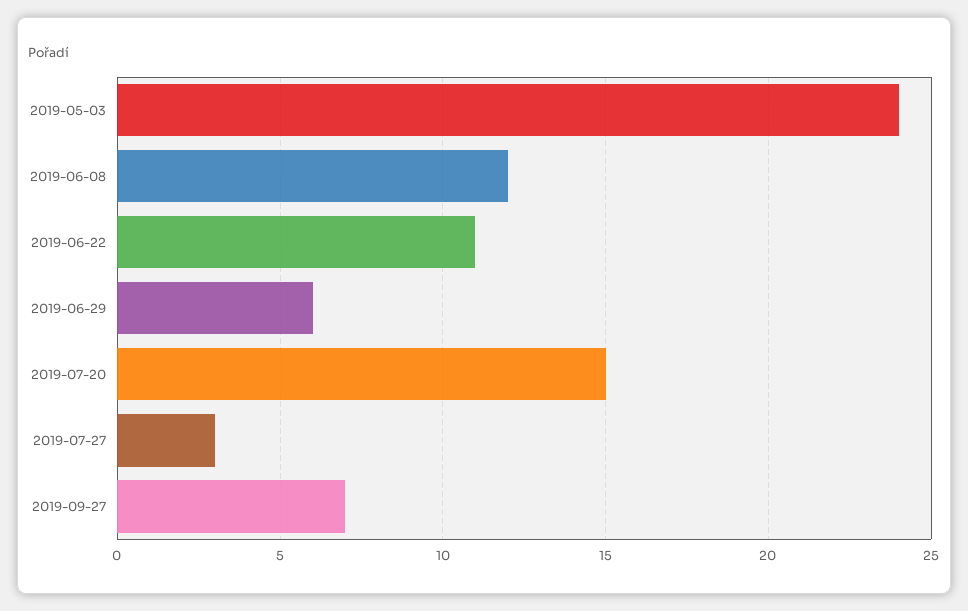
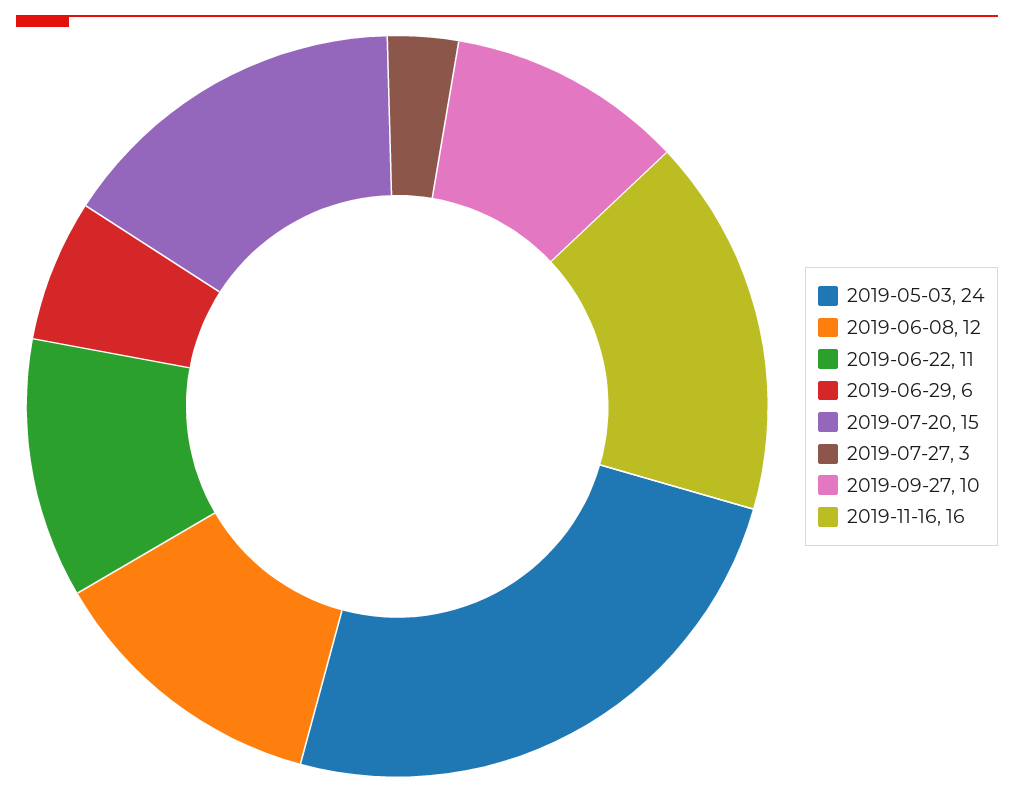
2019-09-27: 7 -> 10
2019-11-16: none -> 16

